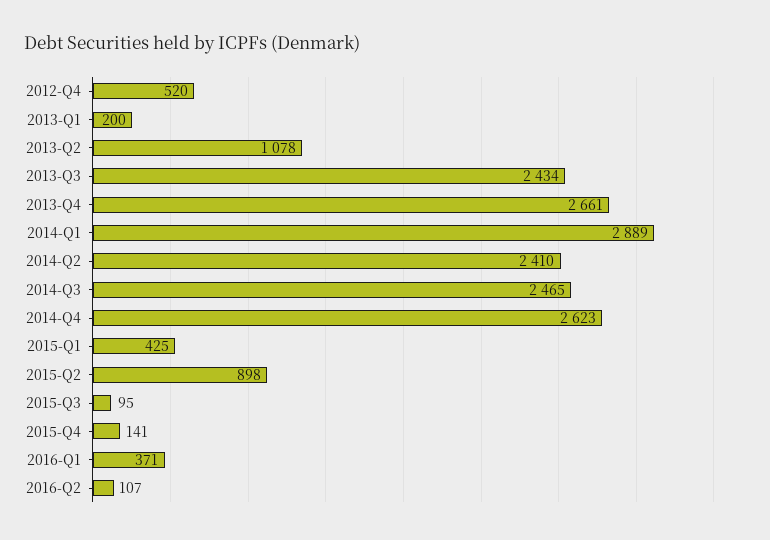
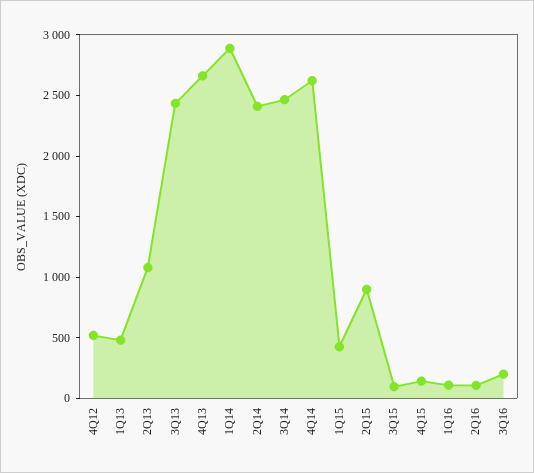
2013-Q1: 200 -> 500
2016-Q1: 371 -> 100
3Q16: none -> 200

